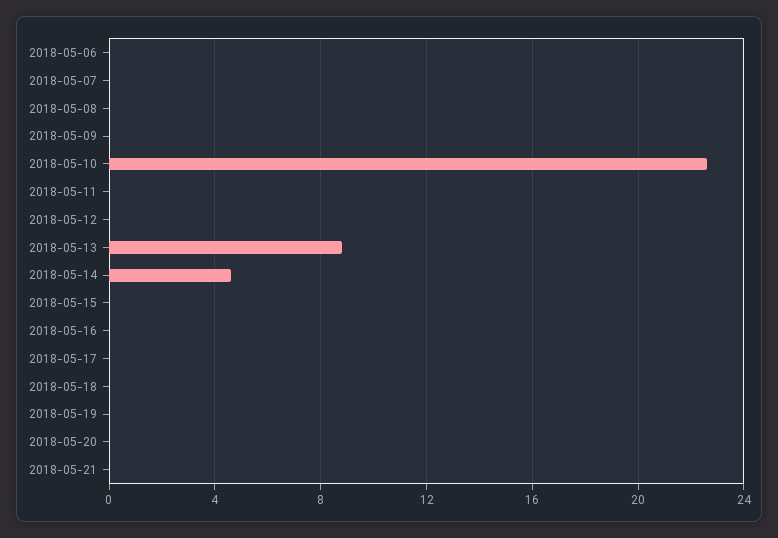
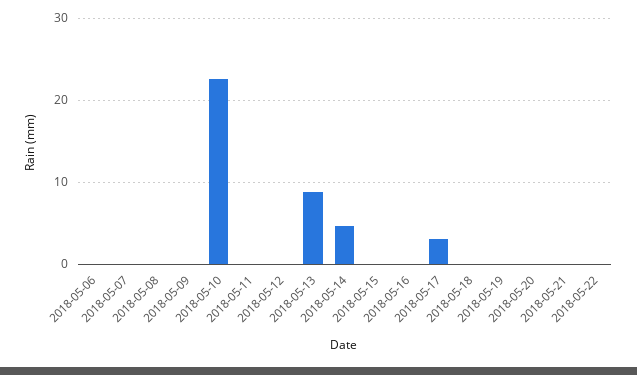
2018-05-17: 0 -> 3
2018-05-22: none -> 0

